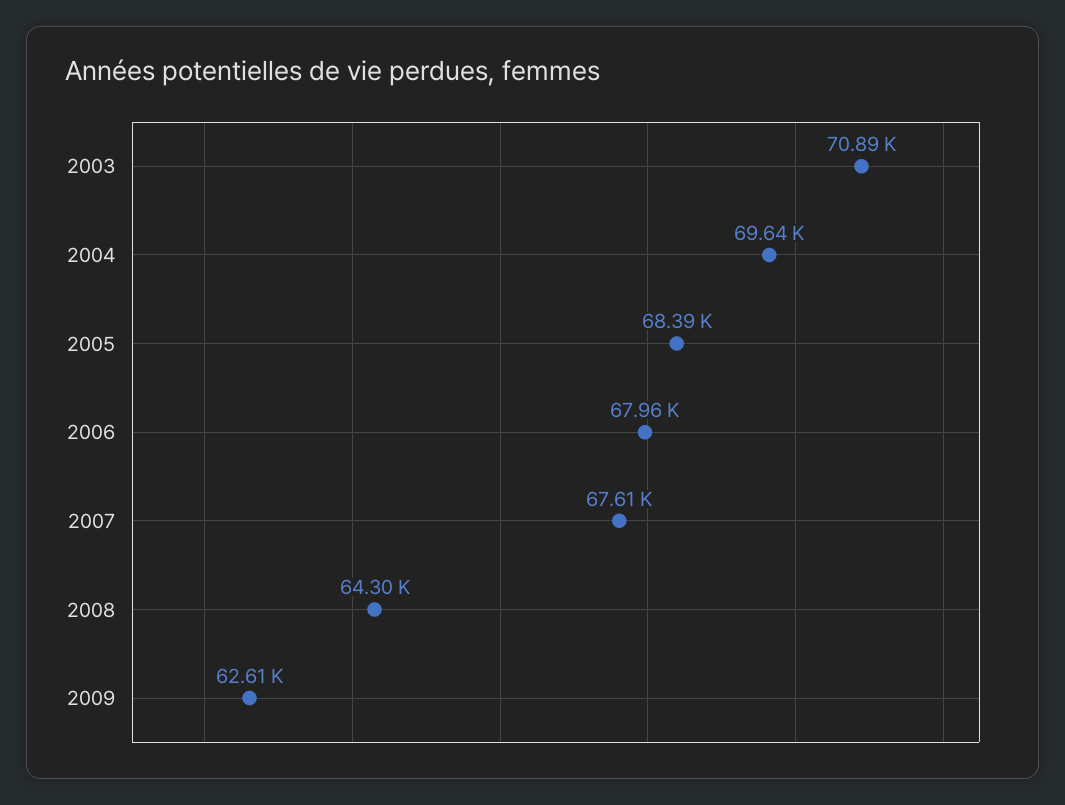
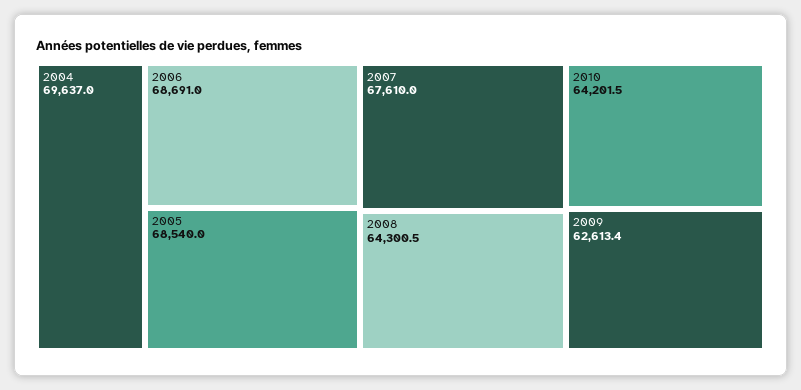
2003: 70890 -> none
2005: 68390 -> 68540
2006: 67960 -> 68691
2010: none -> 64201.5

